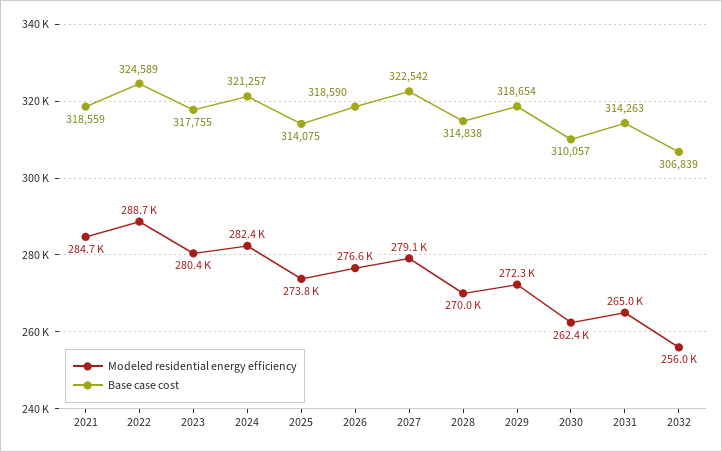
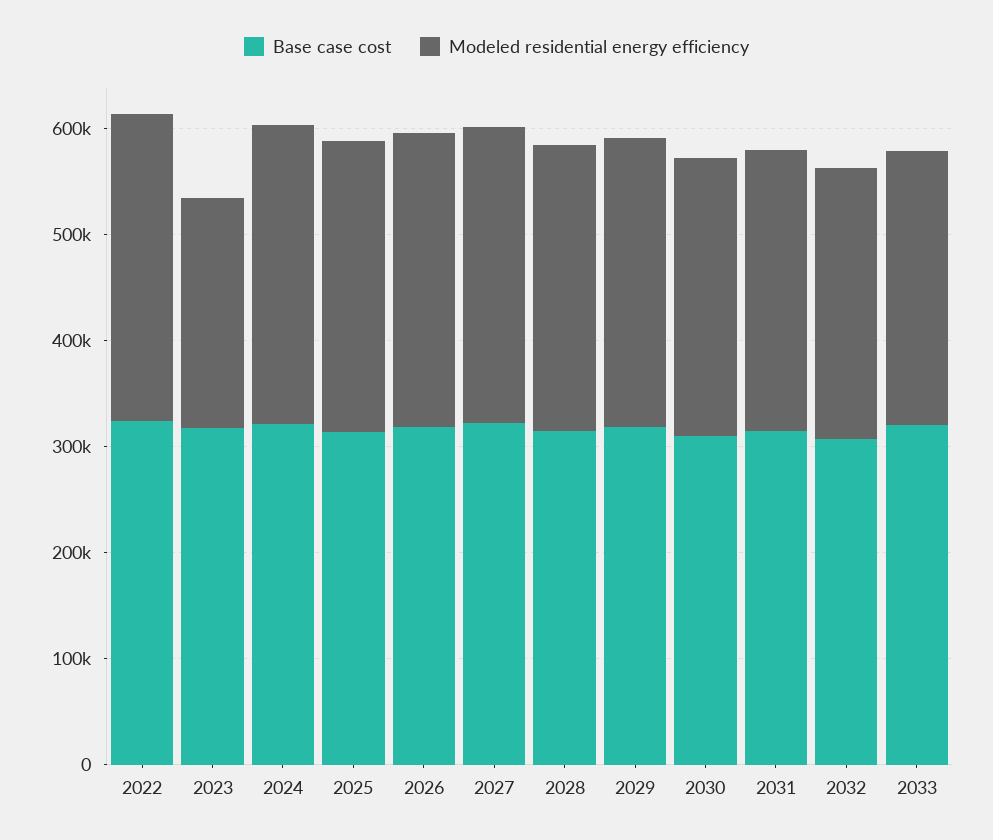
Modeled residential energy efficiency, 2021: 284700 -> none
Base case cost, 2021: 318559 -> none
Modeled residential energy efficiency, 2023: 280400 -> 220000
Base case cost, 2033: none -> 320000
Modeled residential energy efficiency, 2033: none -> 260000

